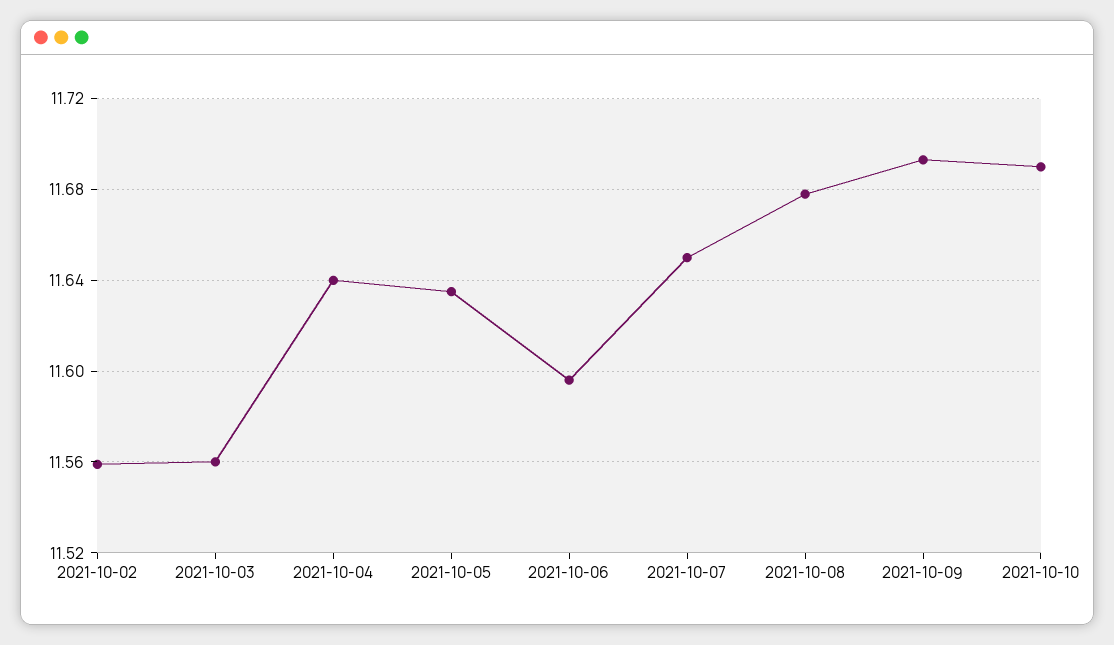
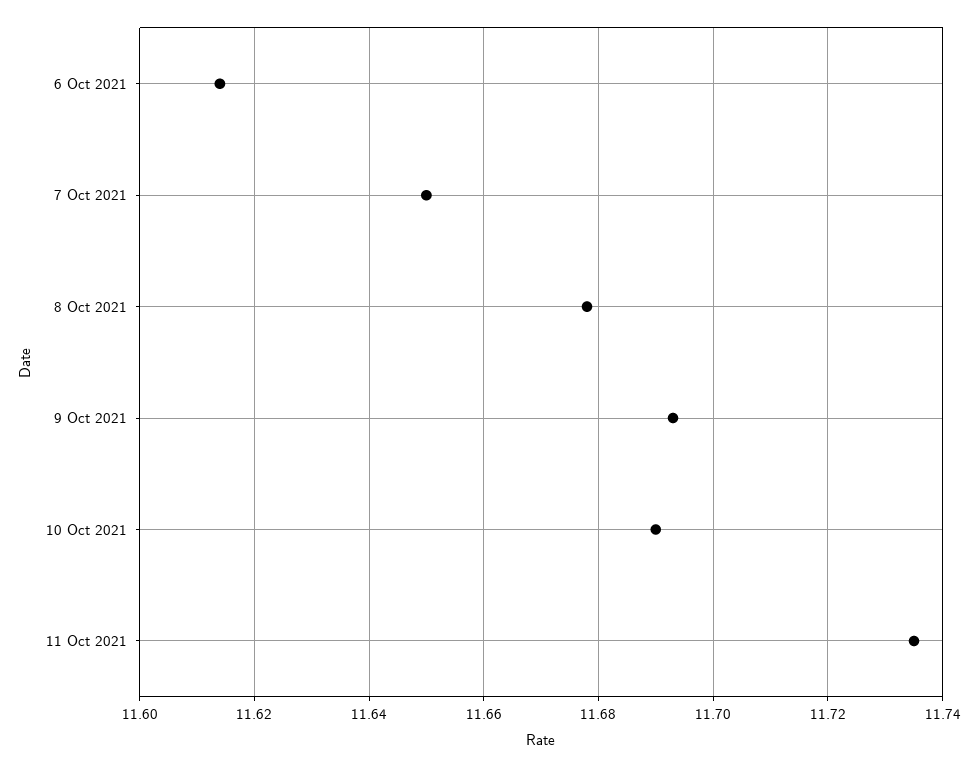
2021-10-02: 11.56 -> none
2021-10-03: 11.56 -> none
2021-10-04: 11.64 -> none
2021-10-05: 11.635 -> none
2021-10-06: 11.595 -> 11.615
11 Oct 2021: none -> 11.735

